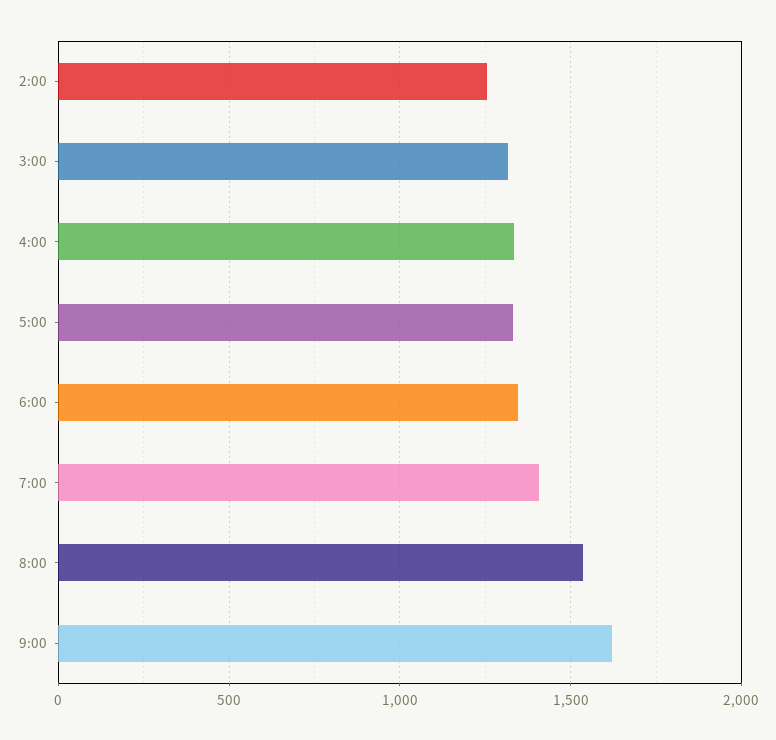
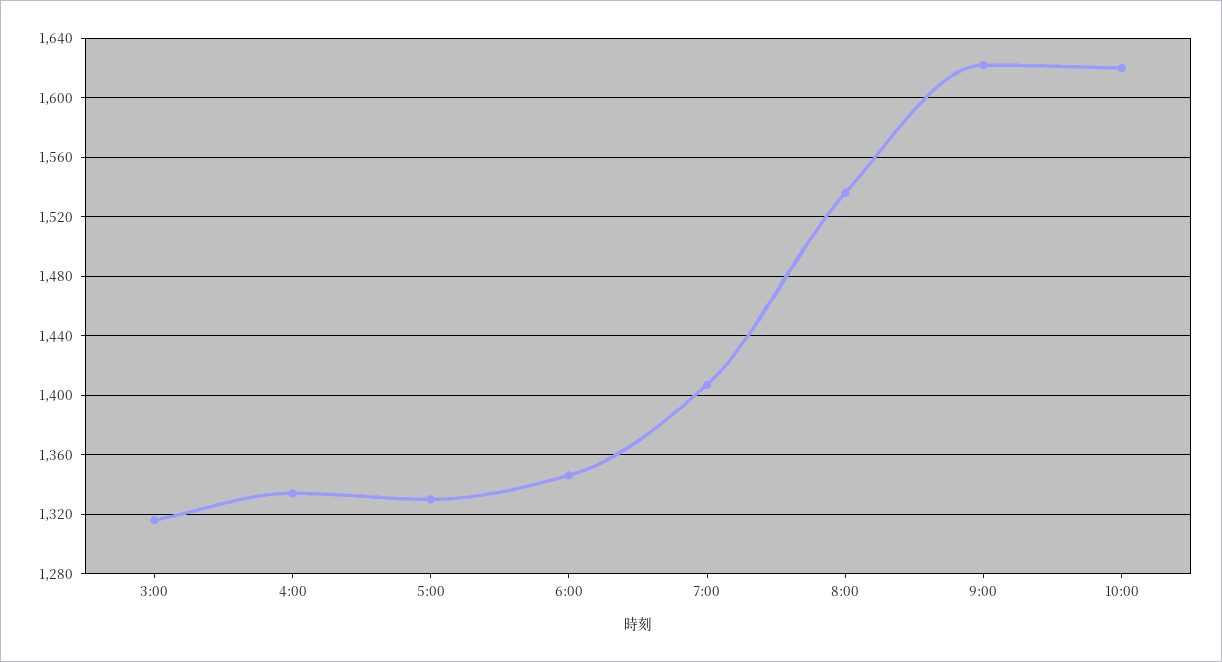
2:00: 1250 -> none
10:00: none -> 1620

